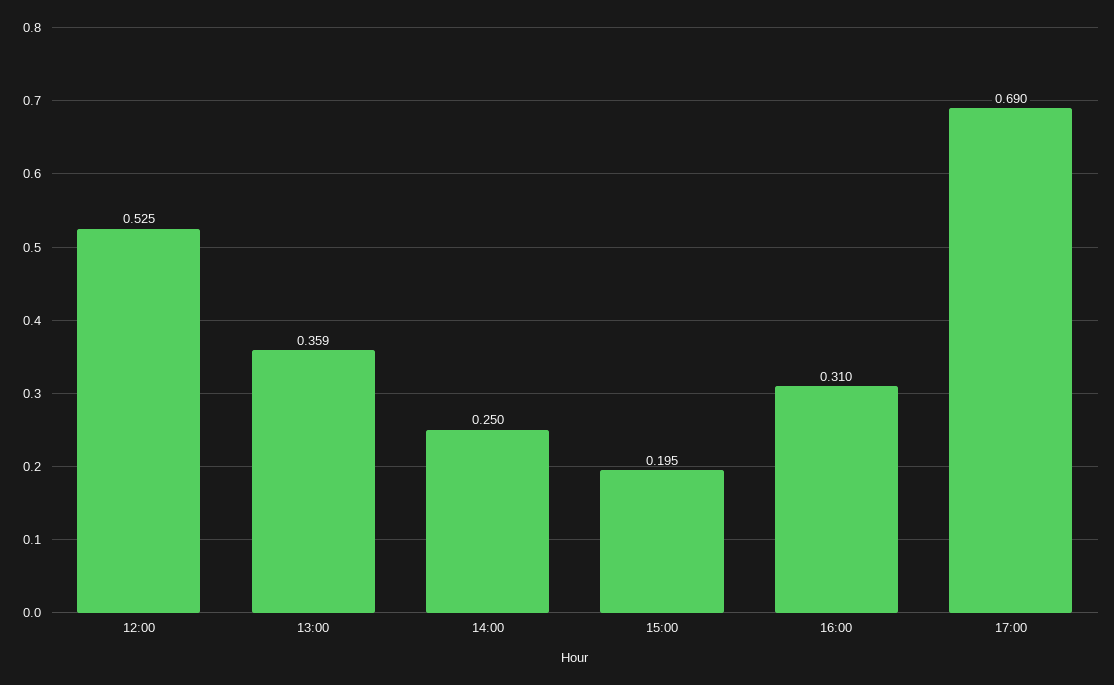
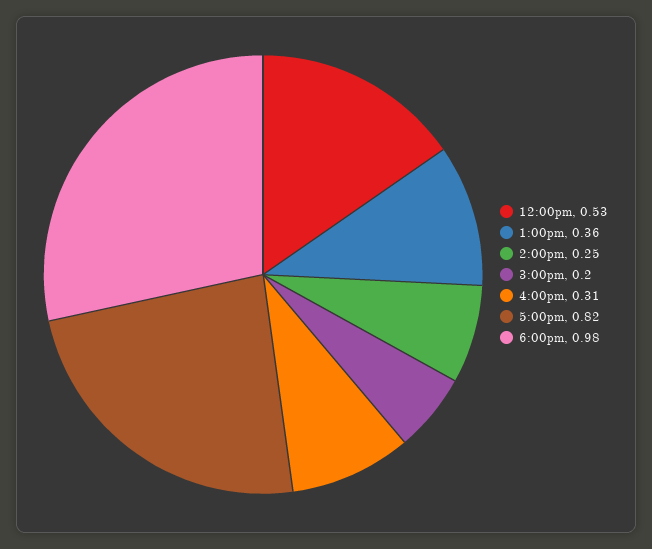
17:00: 0.69 -> 0.82
6:00pm: none -> 0.98

